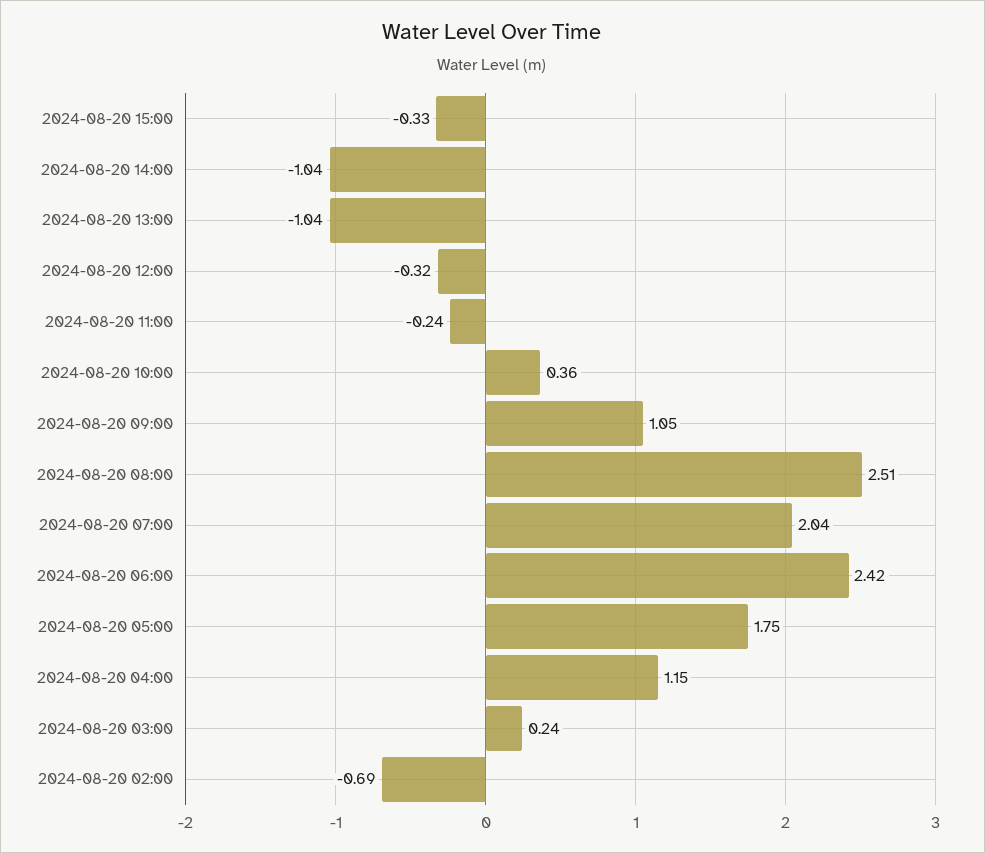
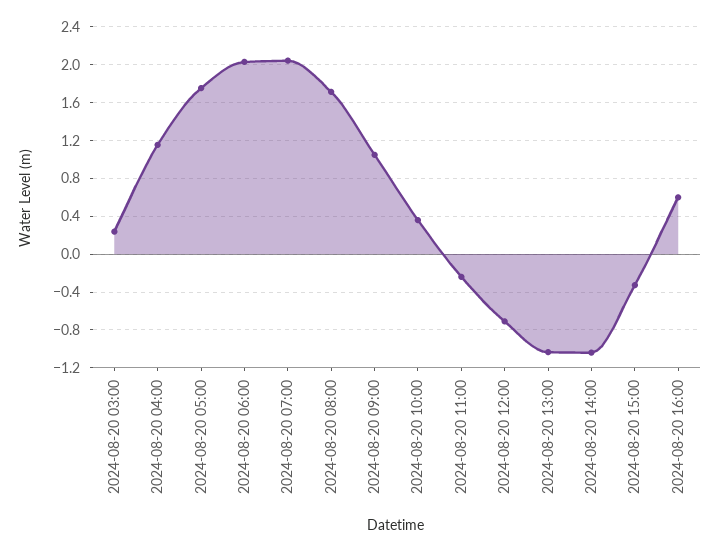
2024-08-20 12:00: -0.32 -> -0.7
2024-08-20 08:00: 2.51 -> 1.7
2024-08-20 06:00: 2.42 -> 2
2024-08-20 02:00: -0.69 -> none
2024-08-20 16:00: none -> 0.6

